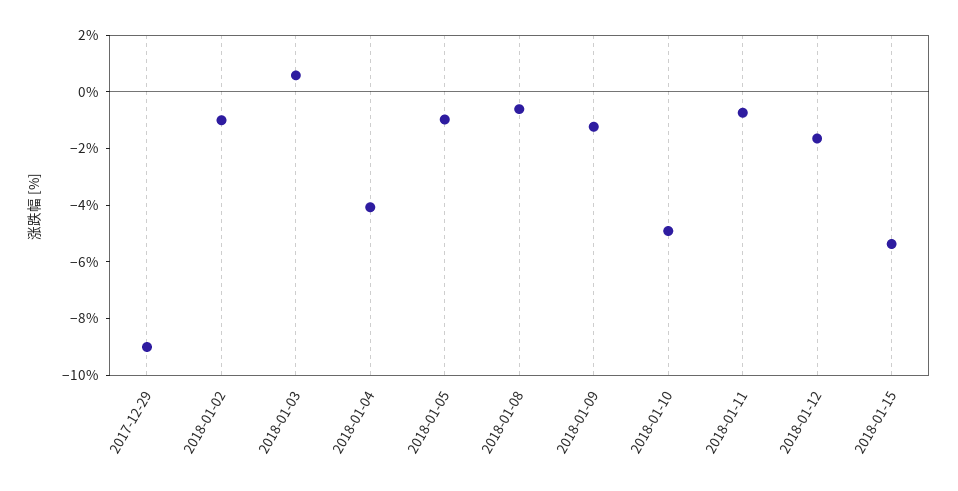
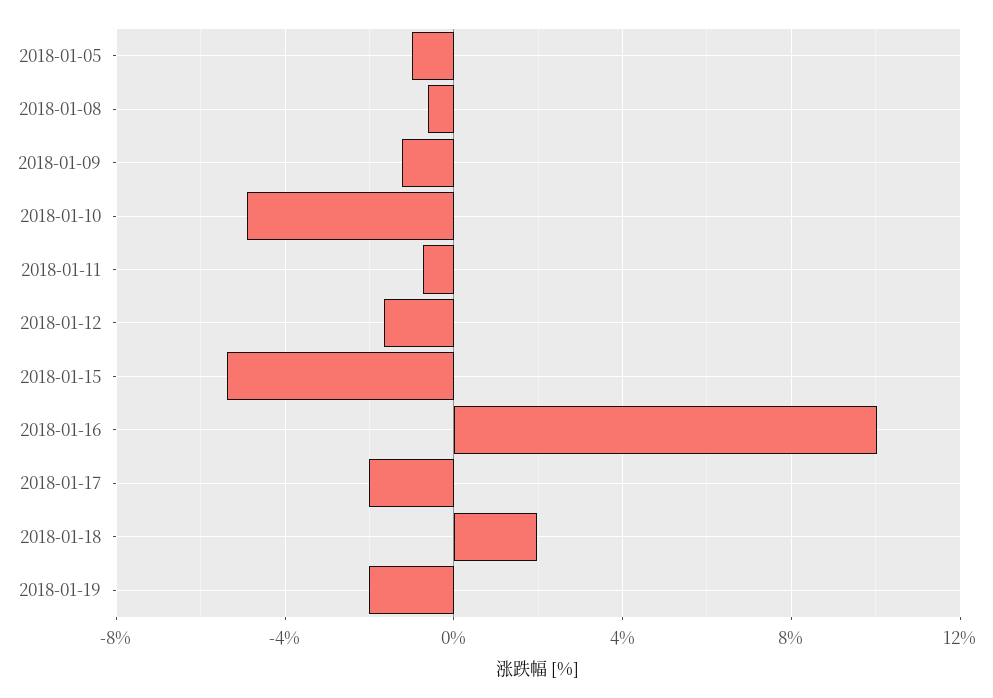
2017-12-29: -9 -> none
2018-01-02: -1 -> none
2018-01-03: 0.5 -> none
2018-01-04: -4 -> none
2018-01-16: none -> 10
2018-01-17: none -> -2
2018-01-18: none -> 2
2018-01-19: none -> -2

